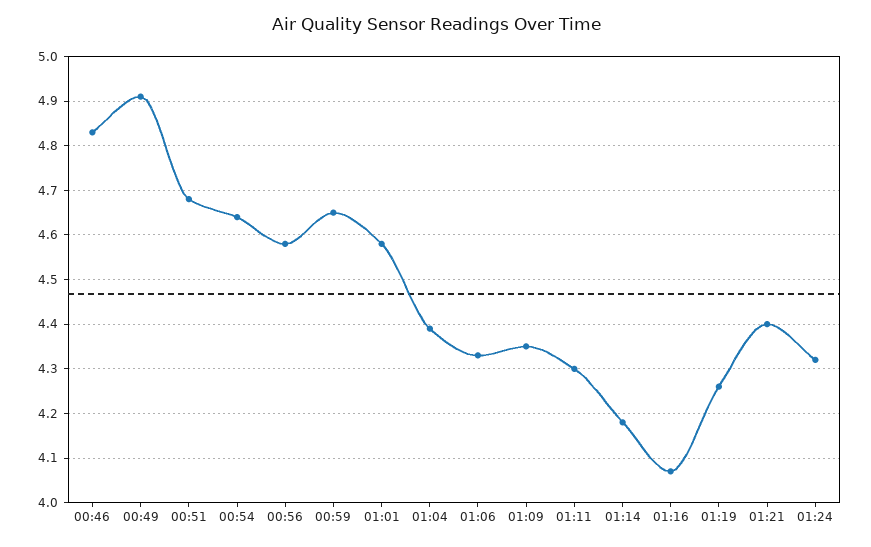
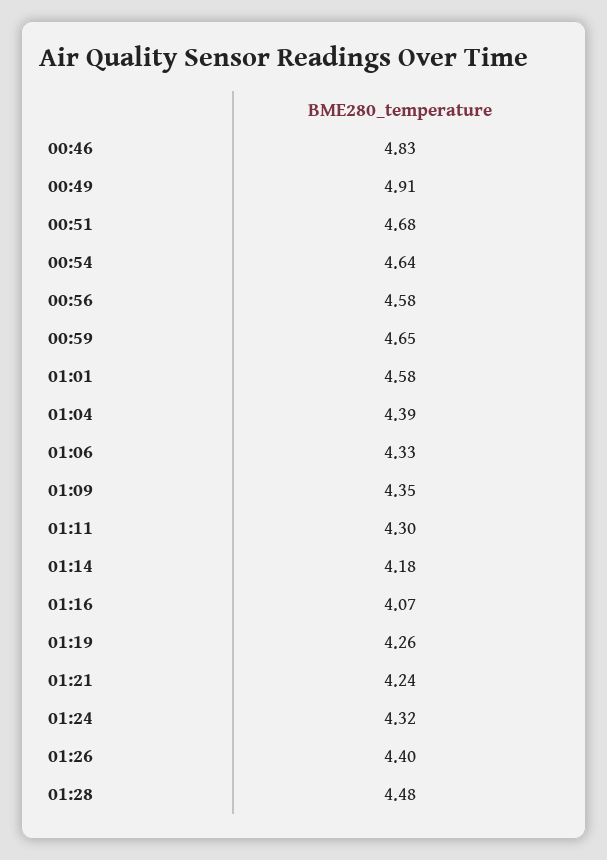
01:21: 4.4 -> 4.24
01:26: none -> 4.4
01:28: none -> 4.48

